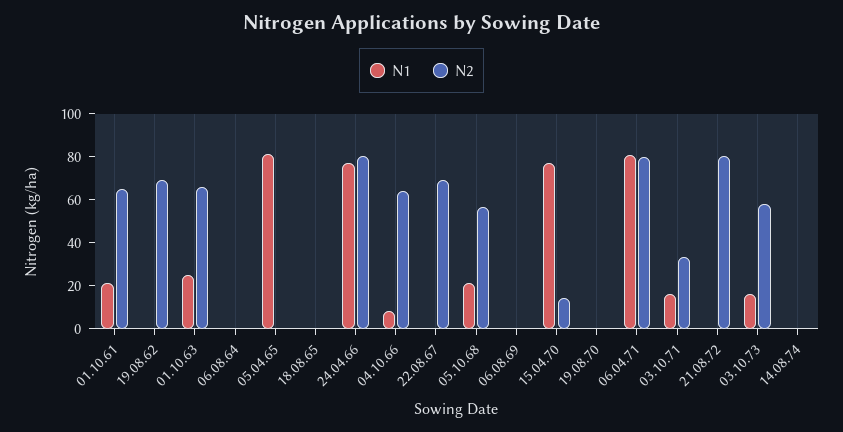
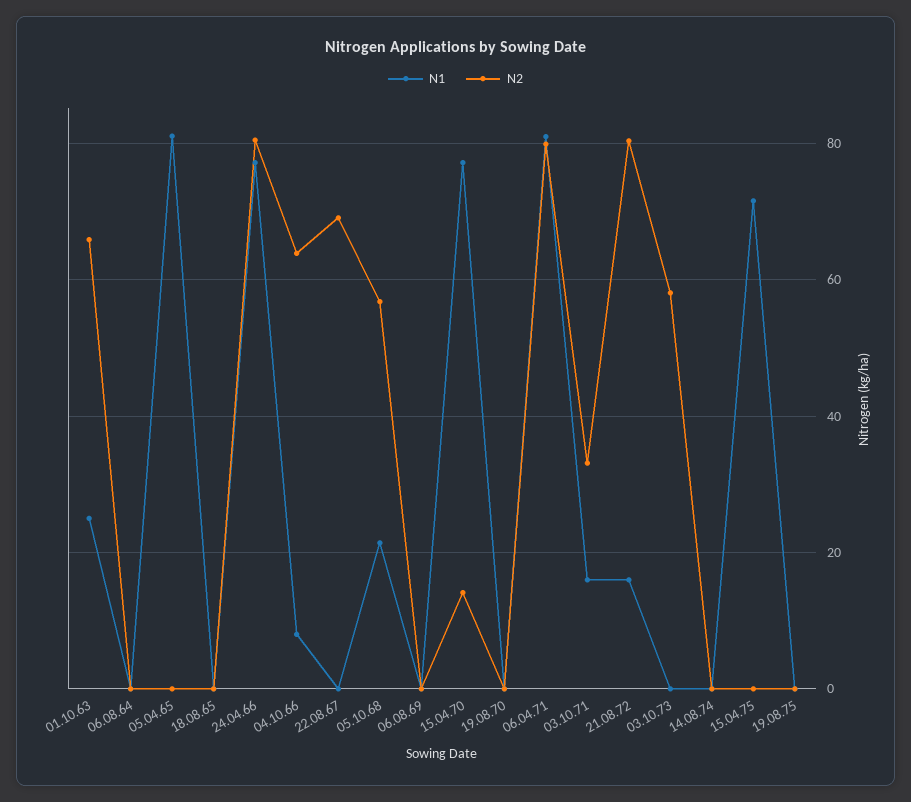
N1, 01.10.61: 20 -> none
N2, 01.10.61: 65 -> none
N1, 19.08.62: 0 -> none
N2, 19.08.62: 70 -> none
N1, 21.08.72: 0 -> 16
N1, 03.10.73: 15 -> 0
N1, 15.04.75: none -> 72
N2, 15.04.75: none -> 0
N1, 19.08.75: none -> 0
N2, 19.08.75: none -> 0

